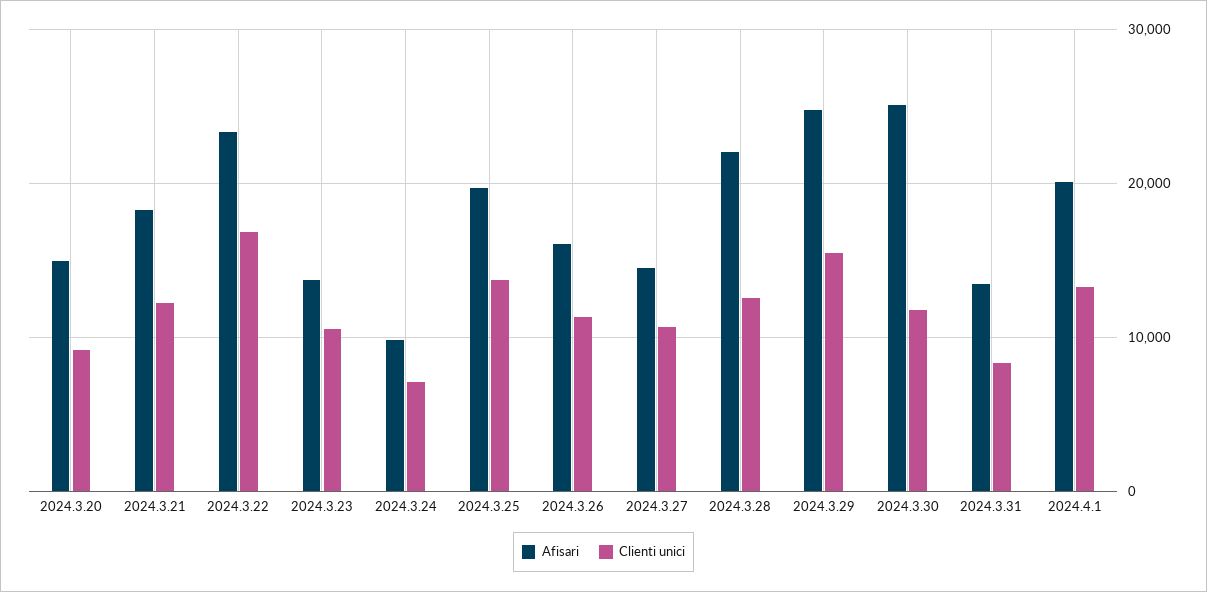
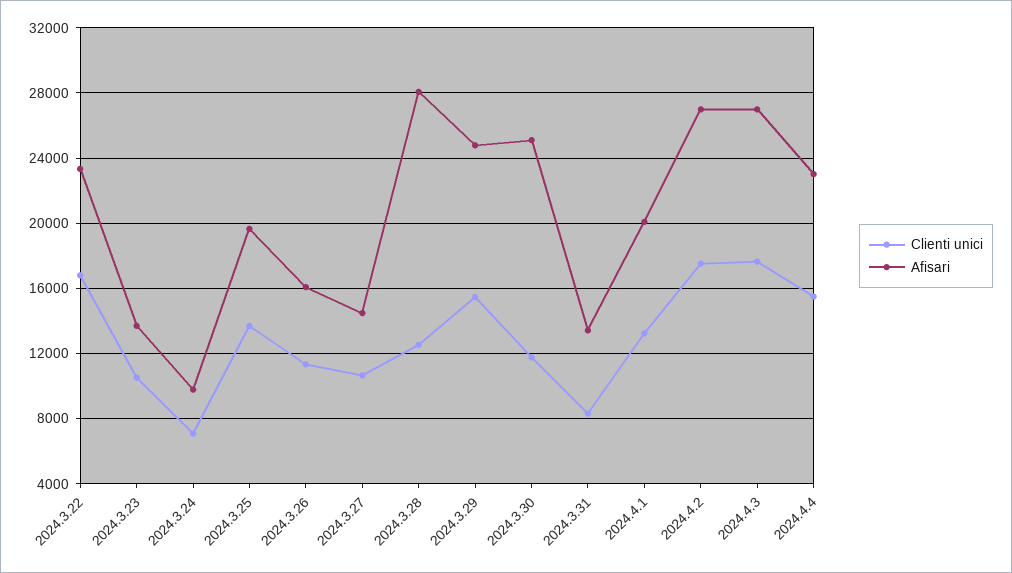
Afisari, 2024.3.20: 15000 -> none
Clienti unici, 2024.3.20: 9000 -> none
Afisari, 2024.3.21: 18000 -> none
Clienti unici, 2024.3.21: 12000 -> none
Afisari, 2024.3.28: 22000 -> 28000
Clienti unici, 2024.4.2: none -> 17500
Afisari, 2024.4.2: none -> 27000
Clienti unici, 2024.4.3: none -> 17500
Afisari, 2024.4.3: none -> 27000
Clienti unici, 2024.4.4: none -> 15500
Afisari, 2024.4.4: none -> 23000

